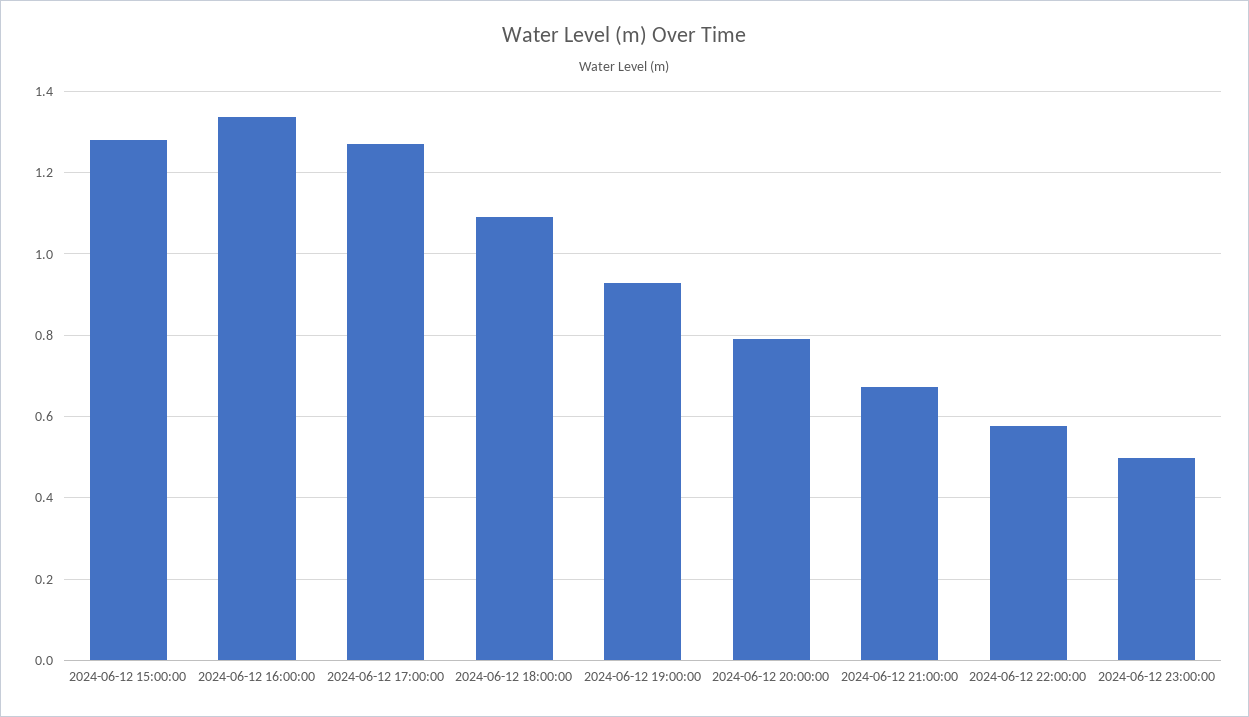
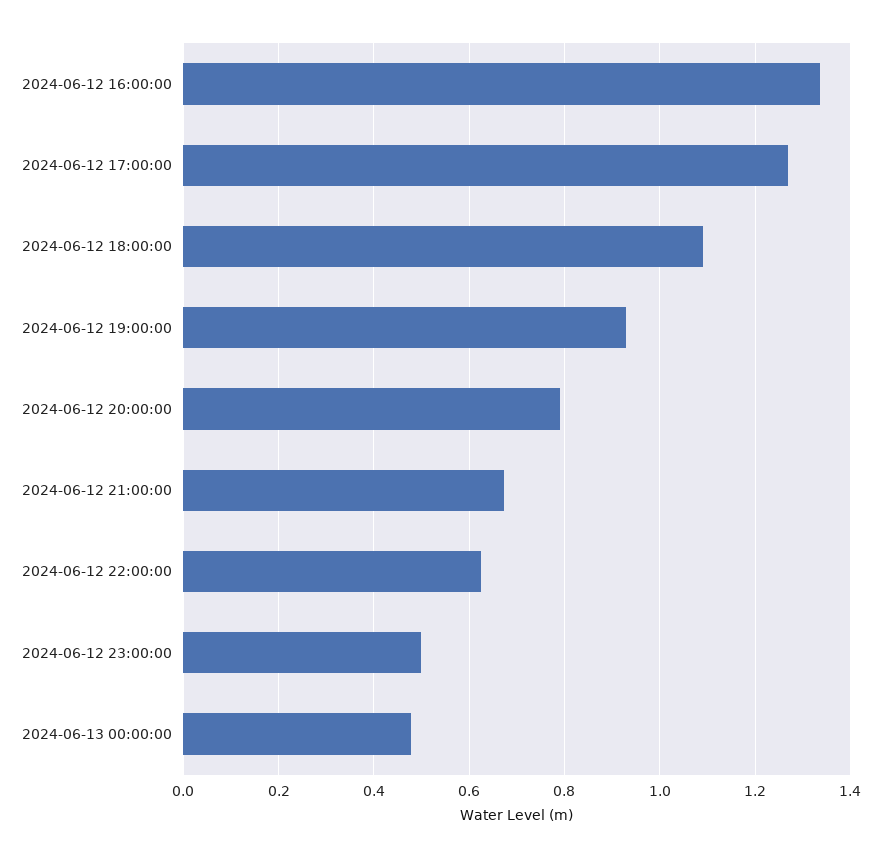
2024-06-12 15:00:00: 1.28 -> none
2024-06-12 22:00:00: 0.58 -> 0.62
2024-06-13 00:00:00: none -> 0.48

